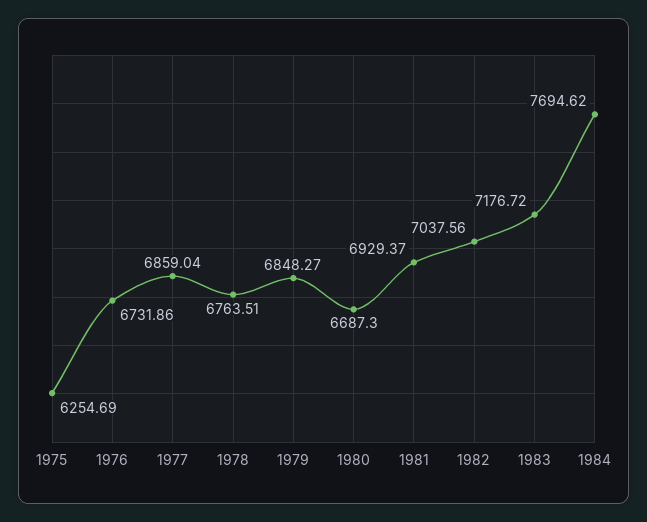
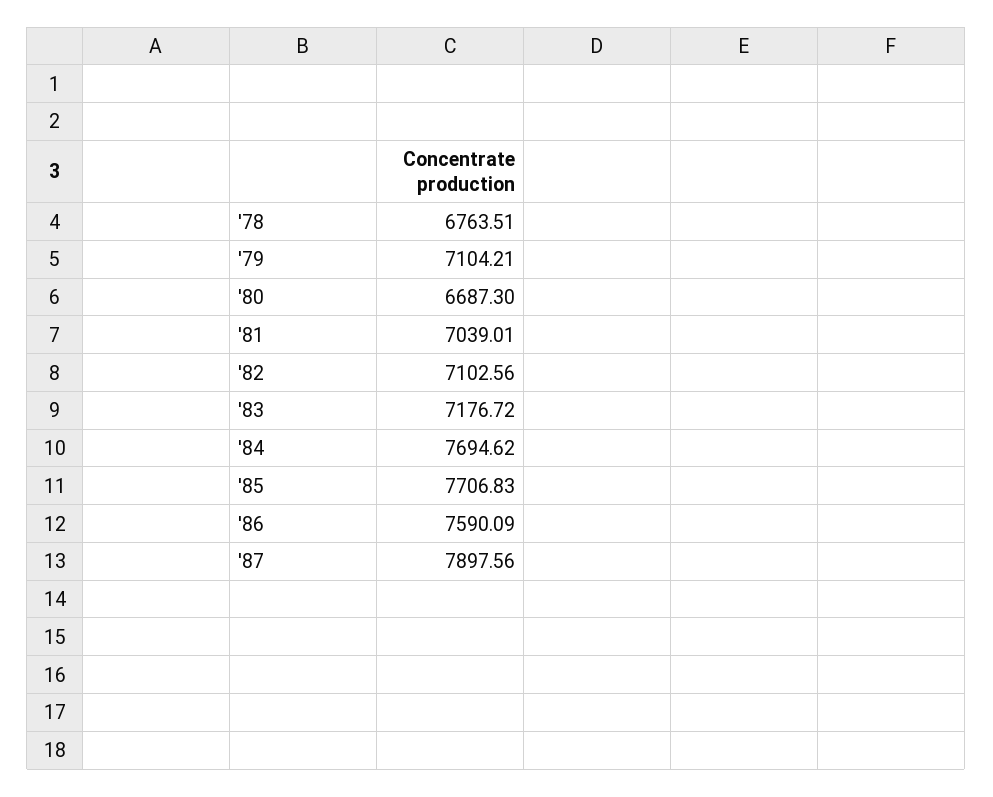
1975: 6254.69 -> none
1976: 6731.86 -> none
1977: 6859.04 -> none
1979: 6848.27 -> 7104.21
1981: 6929.37 -> 7039.01
1982: 7037.56 -> 7102.56
'85: none -> 7706.83
'86: none -> 7590.09
'87: none -> 7897.56

